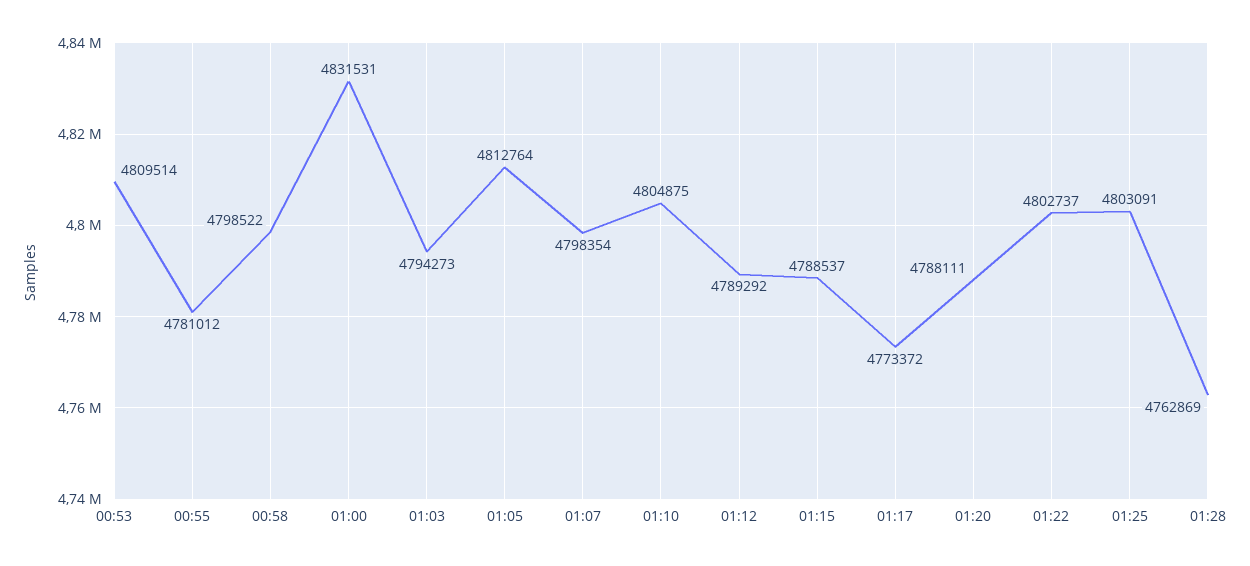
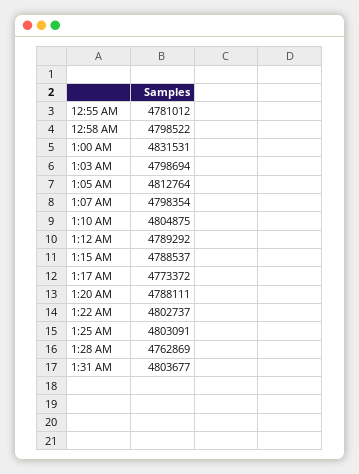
00:53: 4809514 -> none
01:03: 4794273 -> 4798694
1:31 AM: none -> 4803677

